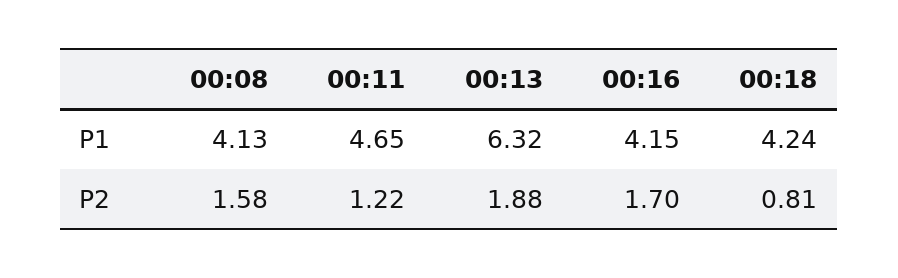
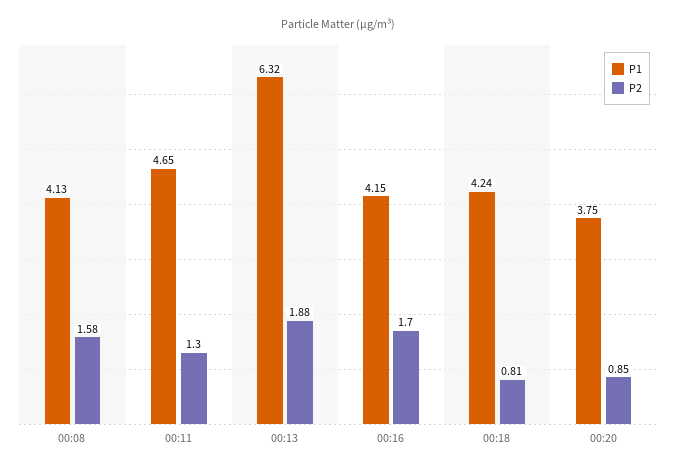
P2, 00:11: 1.22 -> 1.3
P1, 00:20: none -> 3.75
P2, 00:20: none -> 0.85

